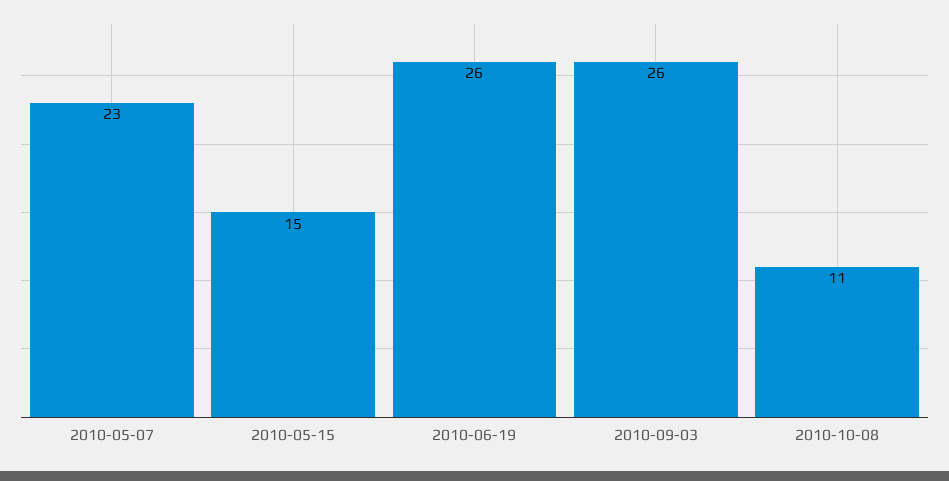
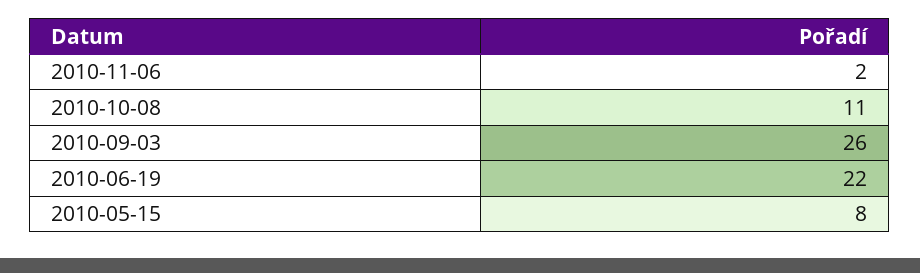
2010-05-07: 23 -> none
2010-05-15: 15 -> 8
2010-06-19: 26 -> 22
2010-11-06: none -> 2

